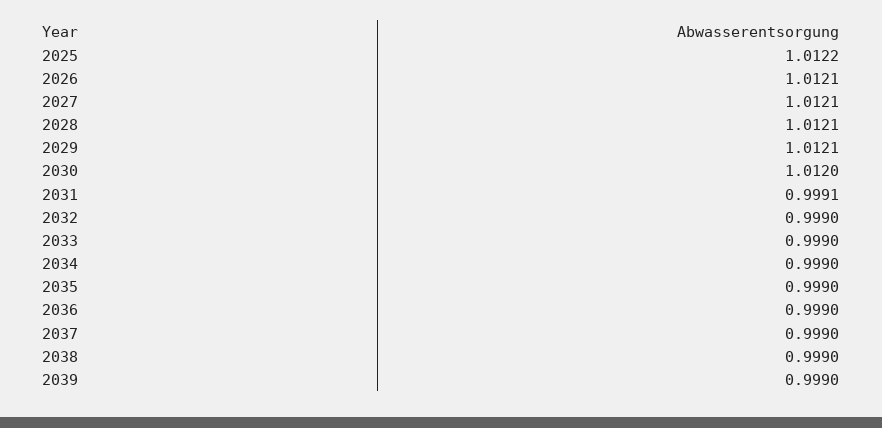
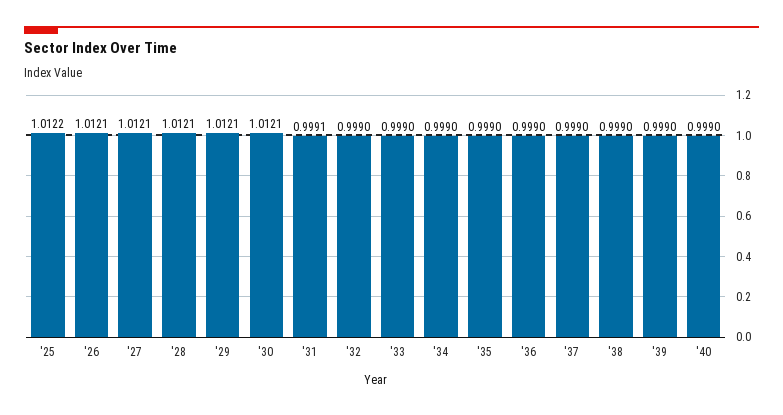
2030: 1.012 -> 1.0121
'40: none -> 0.999

